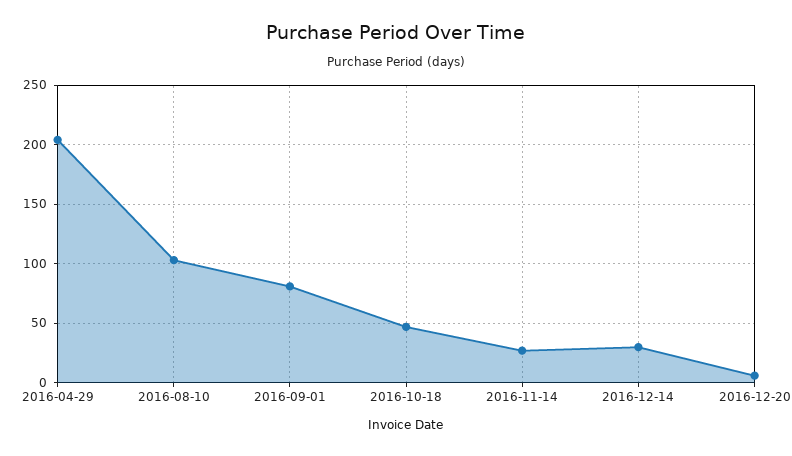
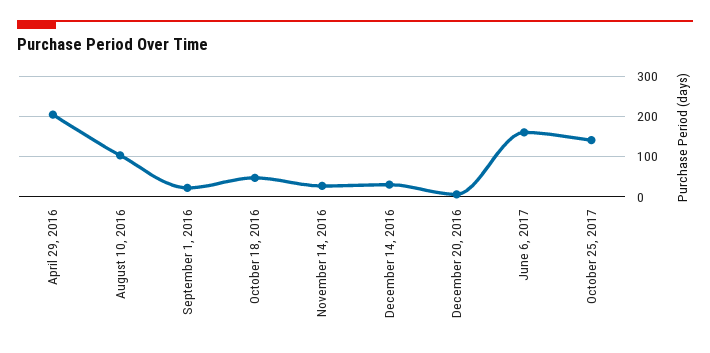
2016-09-01: 80 -> 20
June 6, 2017: none -> 160
October 25, 2017: none -> 140

